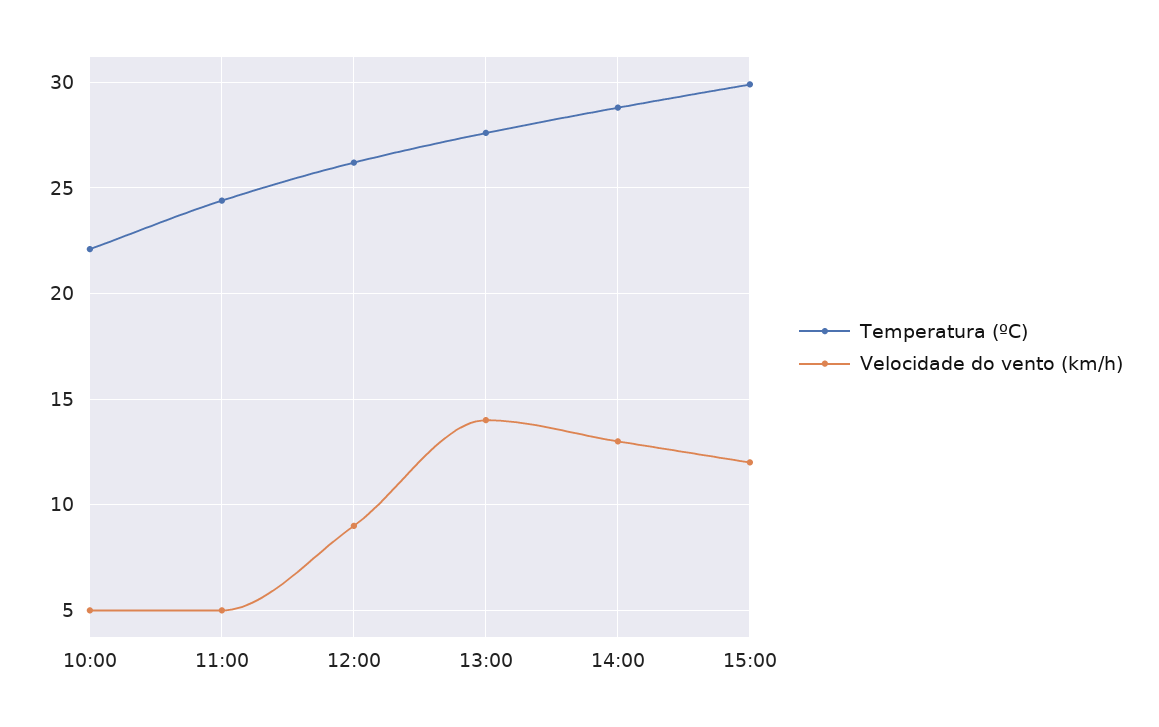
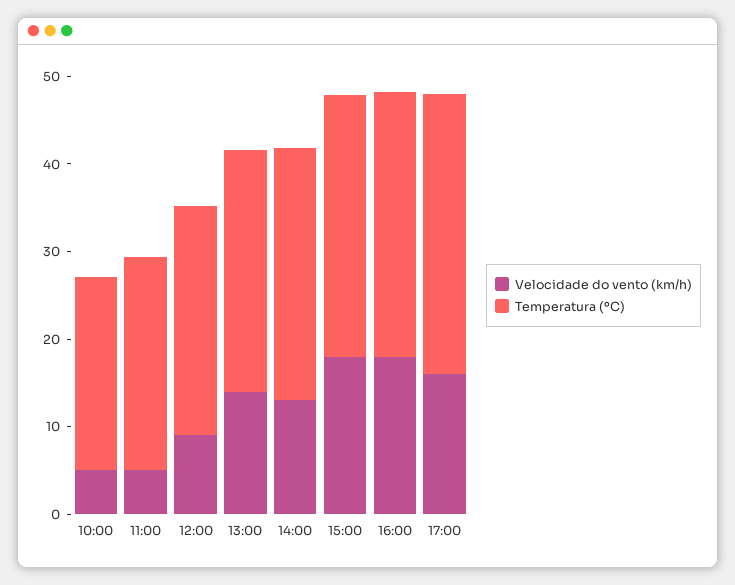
Velocidade do vento (km/h), 15:00: 12 -> 18
Velocidade do vento (km/h), 16:00: none -> 18
Temperatura (ºC), 16:00: none -> 30
Velocidade do vento (km/h), 17:00: none -> 16
Temperatura (ºC), 17:00: none -> 32

